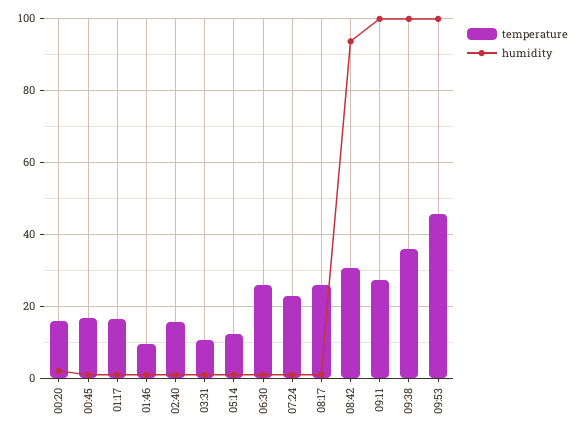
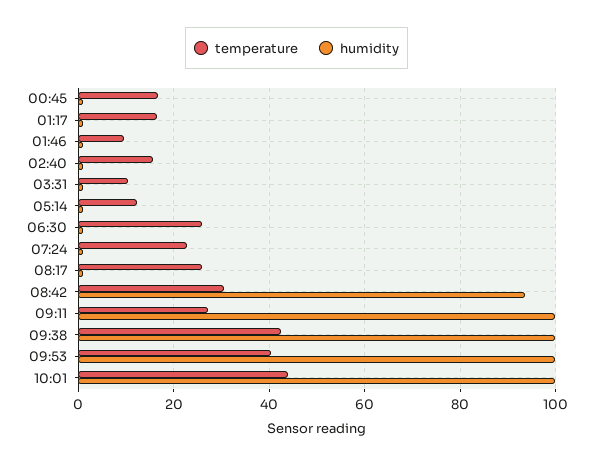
temperature, 00:20: 16 -> none
humidity, 00:20: 2 -> none
temperature, 09:38: 36 -> 42
temperature, 09:53: 46 -> 40
temperature, 10:01: none -> 44
humidity, 10:01: none -> 100

